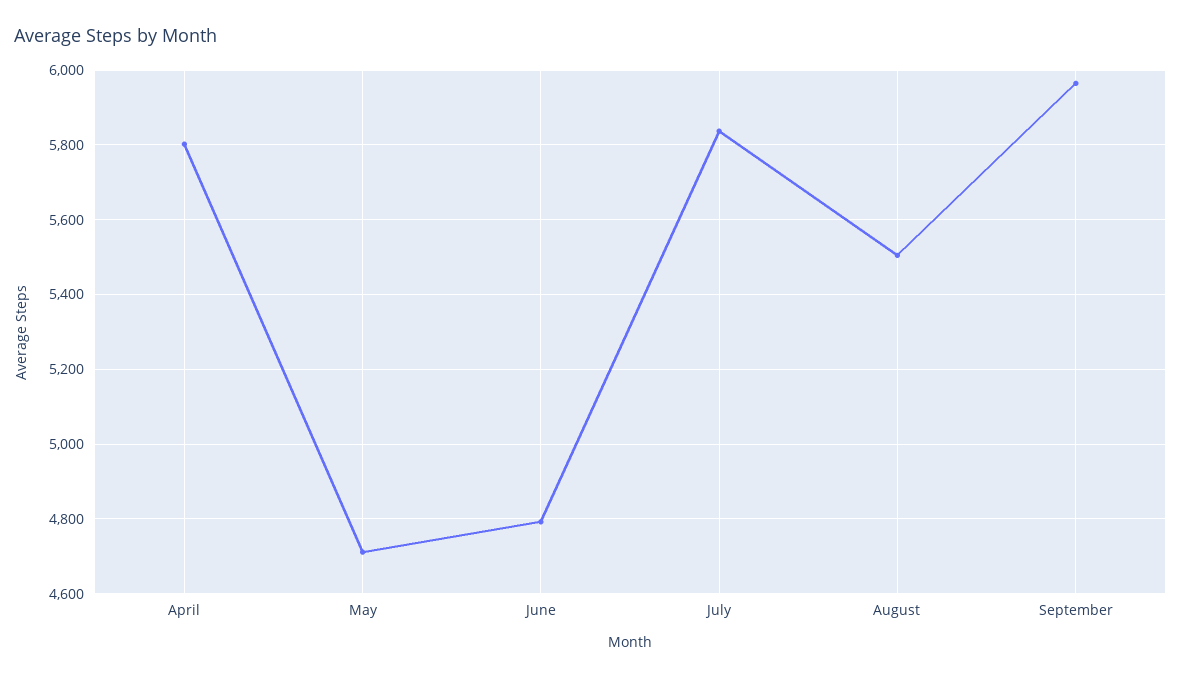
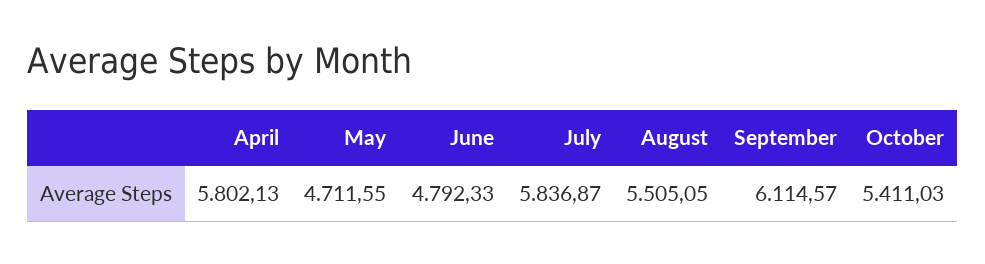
September: 5960 -> 6114.57
October: none -> 5411.03

